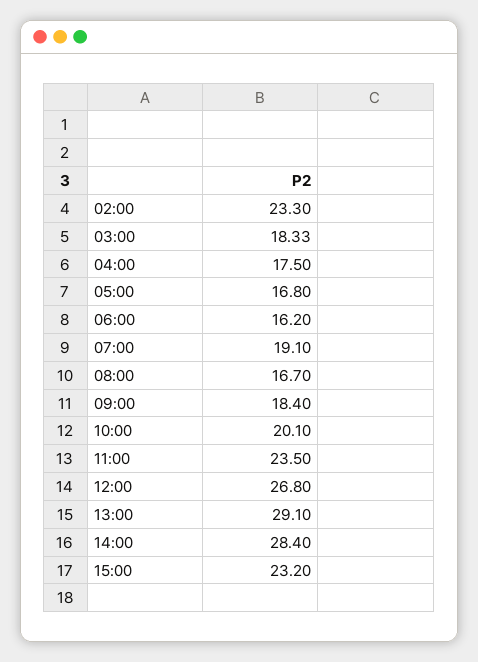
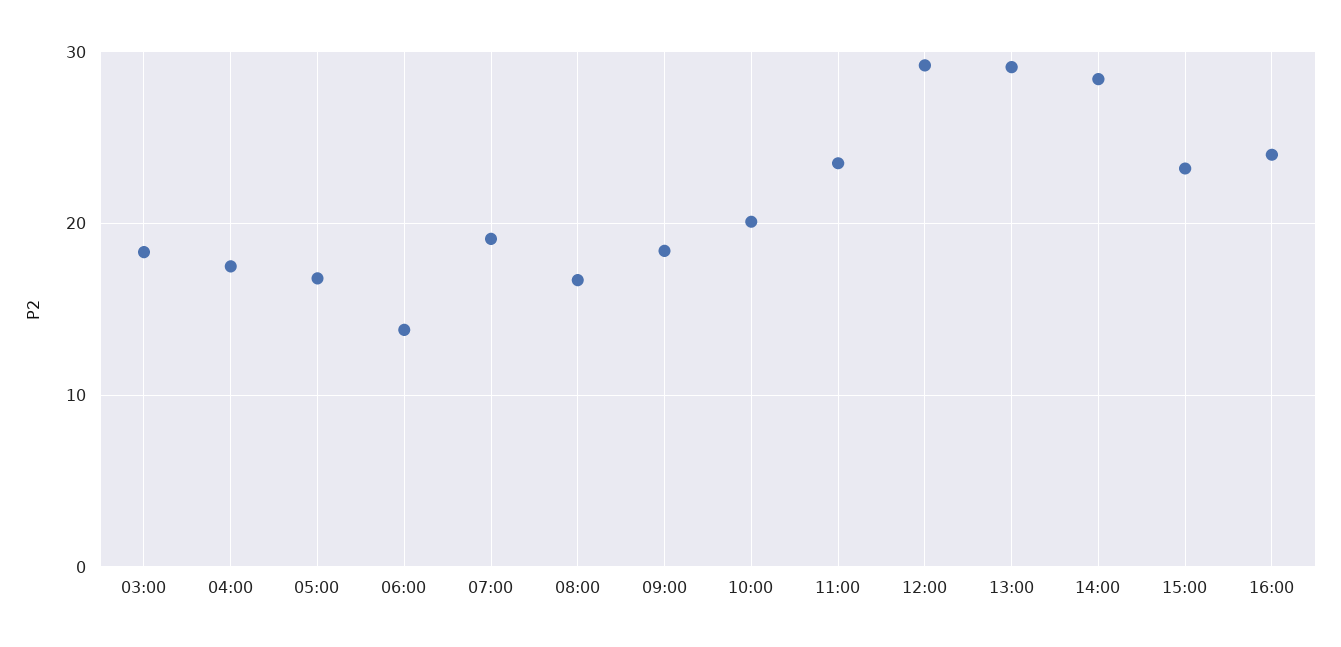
02:00: 23.3 -> none
06:00: 16.2 -> 14
12:00: 26.8 -> 29
16:00: none -> 24

